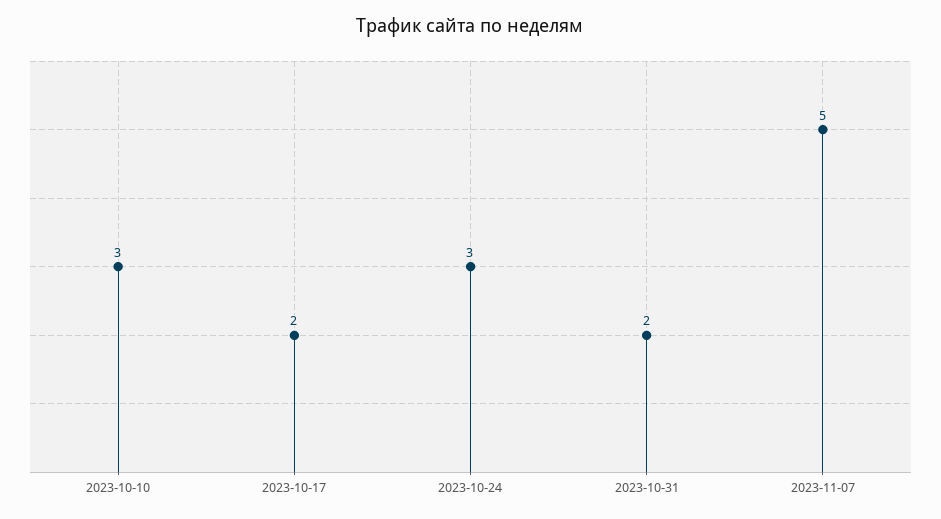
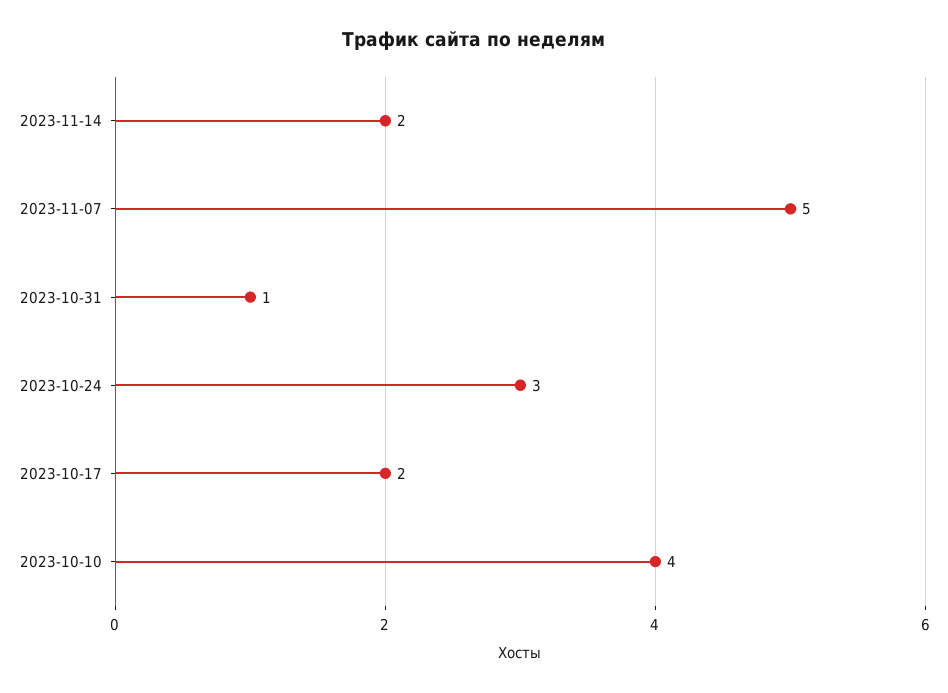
2023-10-10: 3 -> 4
2023-10-31: 2 -> 1
2023-11-14: none -> 2

